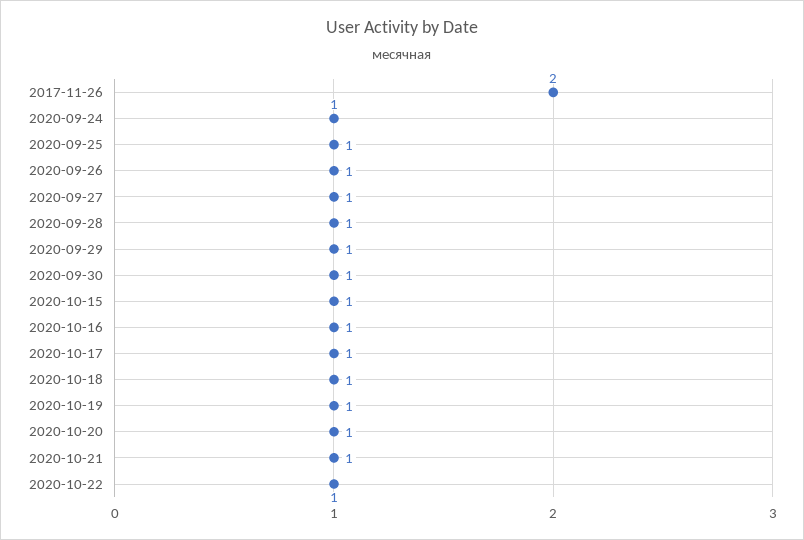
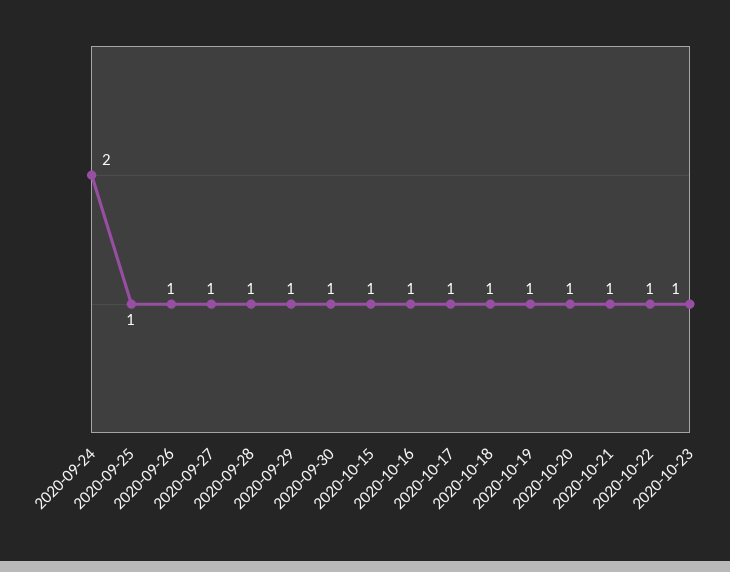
2017-11-26: 2 -> none
2020-09-24: 1 -> 2
2020-10-23: none -> 1

